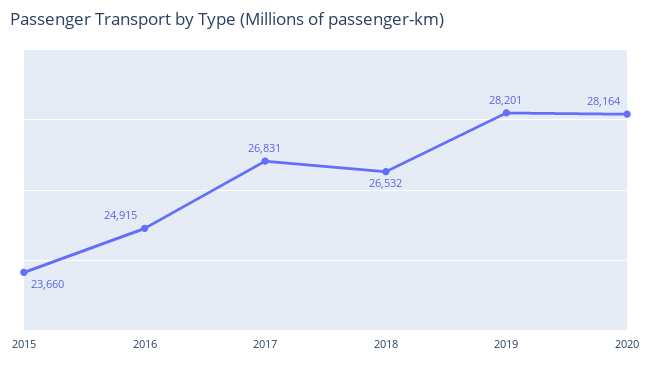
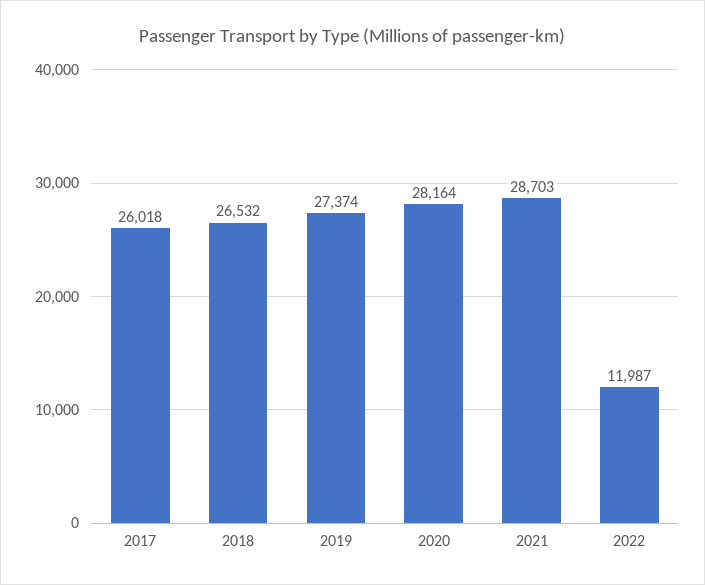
2015: 23660 -> none
2016: 24915 -> none
2017: 26831 -> 26018
2019: 28201 -> 27374
2021: none -> 28703
2022: none -> 11987

